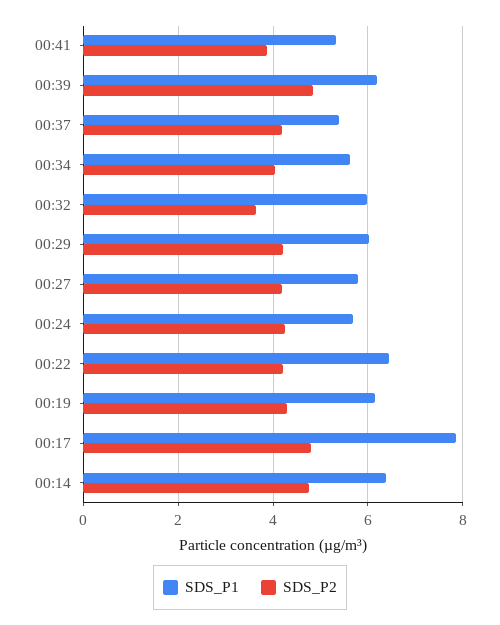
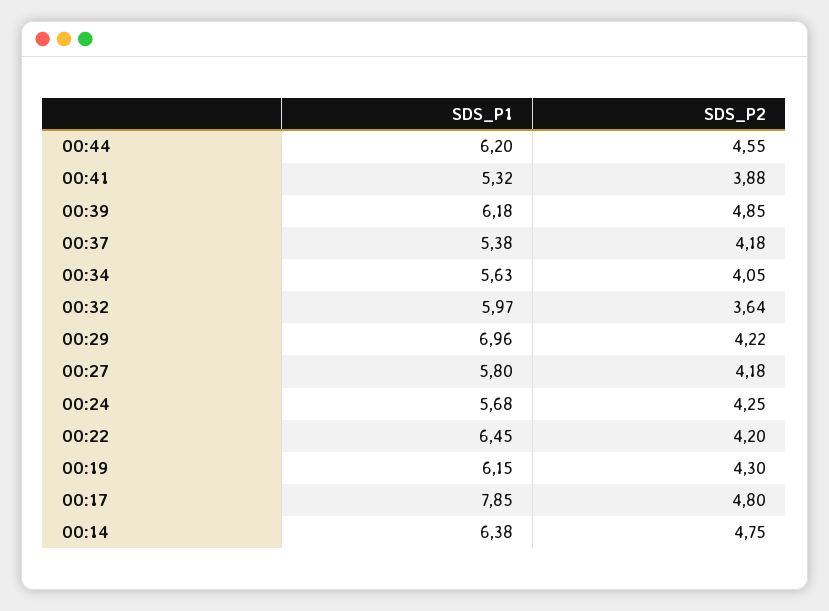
SDS_P1, 00:29: 6 -> 6.96
SDS_P1, 00:44: none -> 6.2
SDS_P2, 00:44: none -> 4.55

